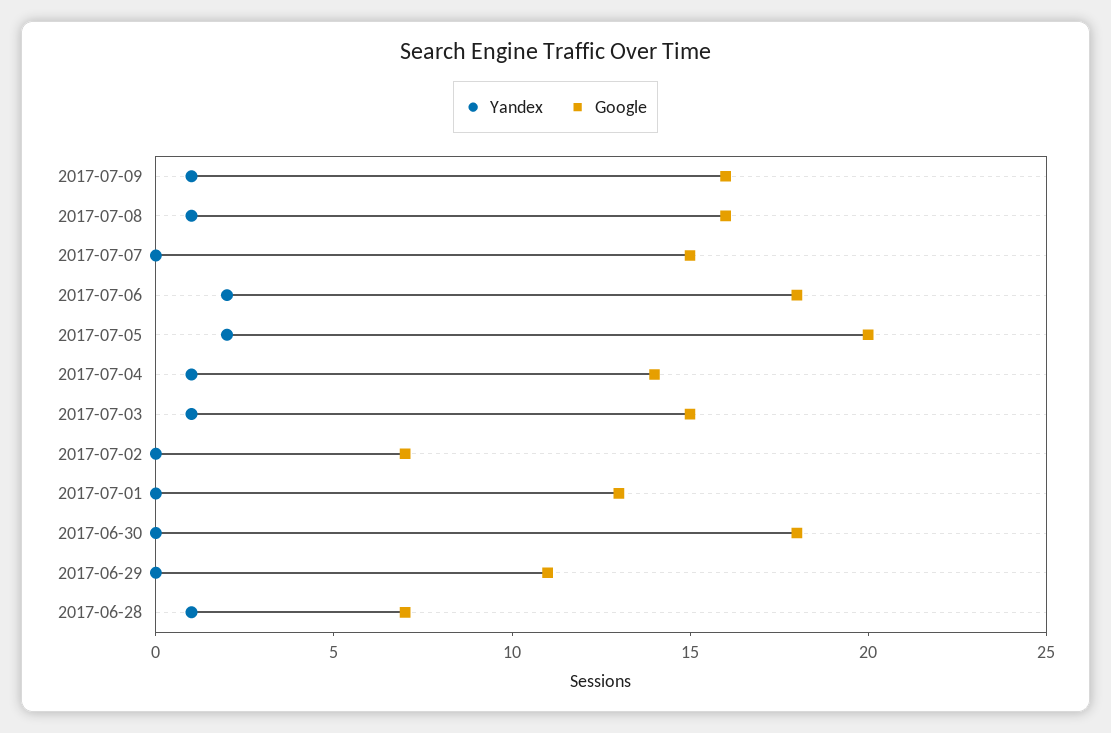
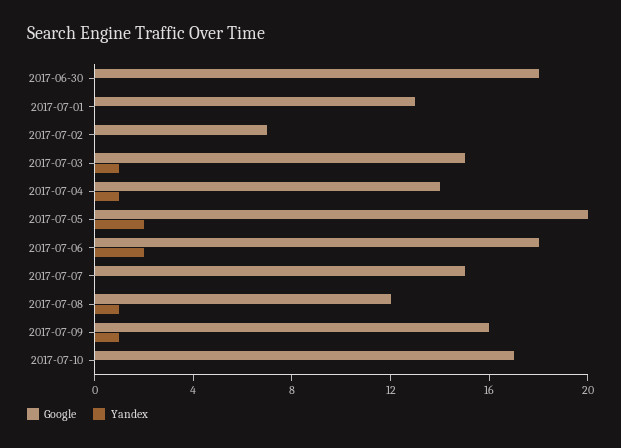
Google, 2017-07-08: 16 -> 12
Yandex, 2017-06-29: 0 -> none
Google, 2017-06-29: 11 -> none
Yandex, 2017-06-28: 1 -> none
Google, 2017-06-28: 7 -> none
Google, 2017-07-10: none -> 17
Yandex, 2017-07-10: none -> 0

